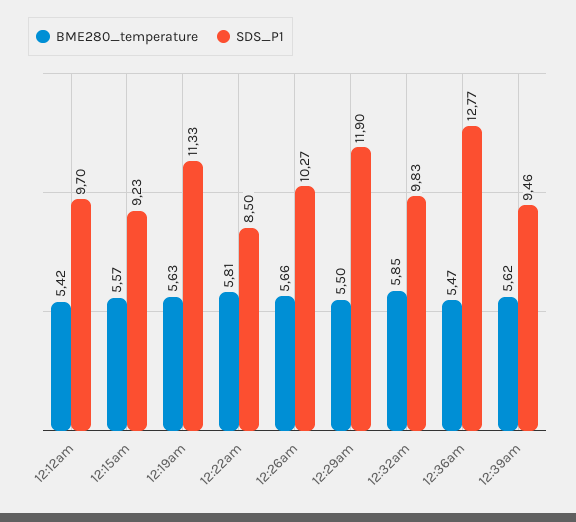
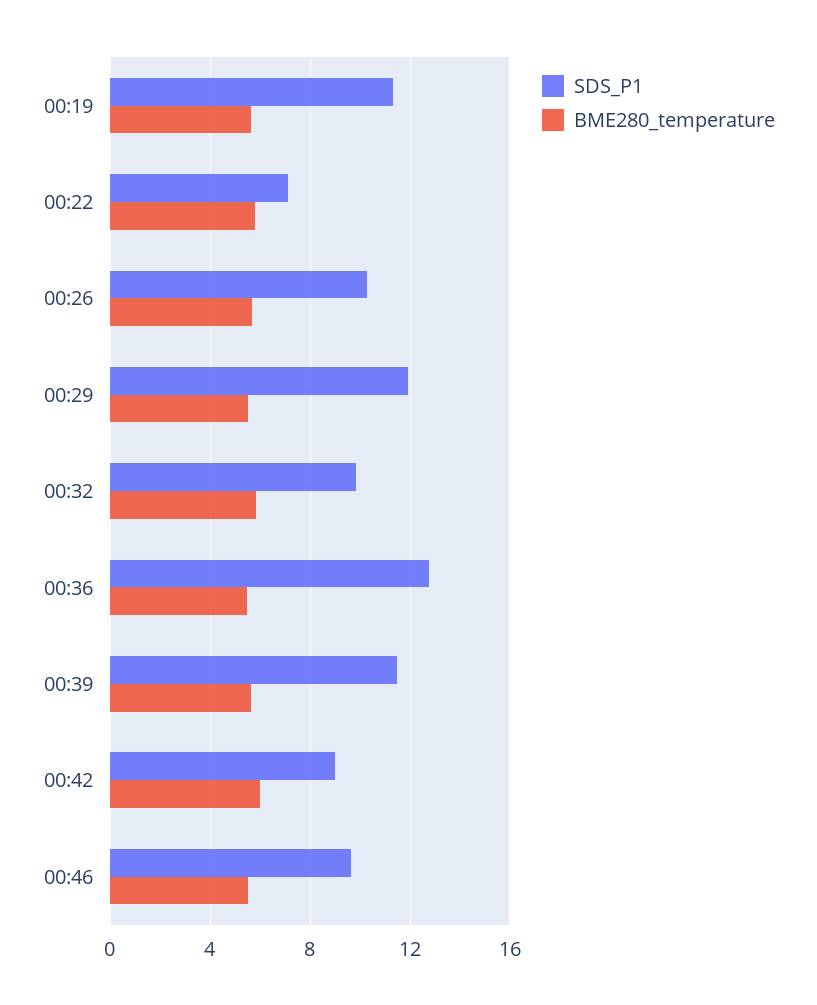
BME280_temperature, 12:12am: 5.42 -> none
SDS_P1, 12:12am: 9.7 -> none
BME280_temperature, 12:15am: 5.57 -> none
SDS_P1, 12:15am: 9.23 -> none
SDS_P1, 12:22am: 8.5 -> 7
SDS_P1, 12:39am: 9.46 -> 11.5
SDS_P1, 00:42: none -> 9
BME280_temperature, 00:42: none -> 6
SDS_P1, 00:46: none -> 9.5
BME280_temperature, 00:46: none -> 5.5

